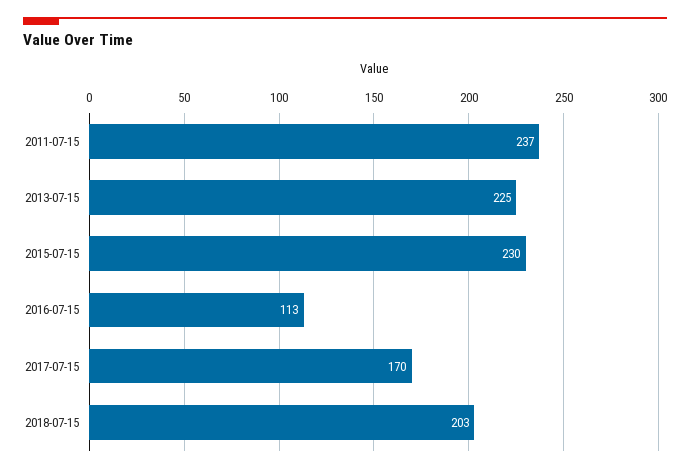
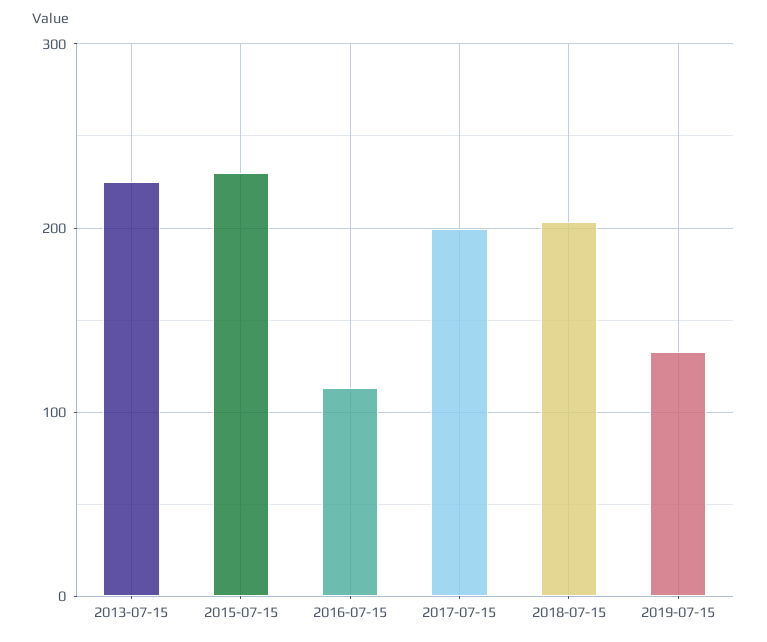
2011-07-15: 237 -> none
2017-07-15: 170 -> 200
2019-07-15: none -> 130

